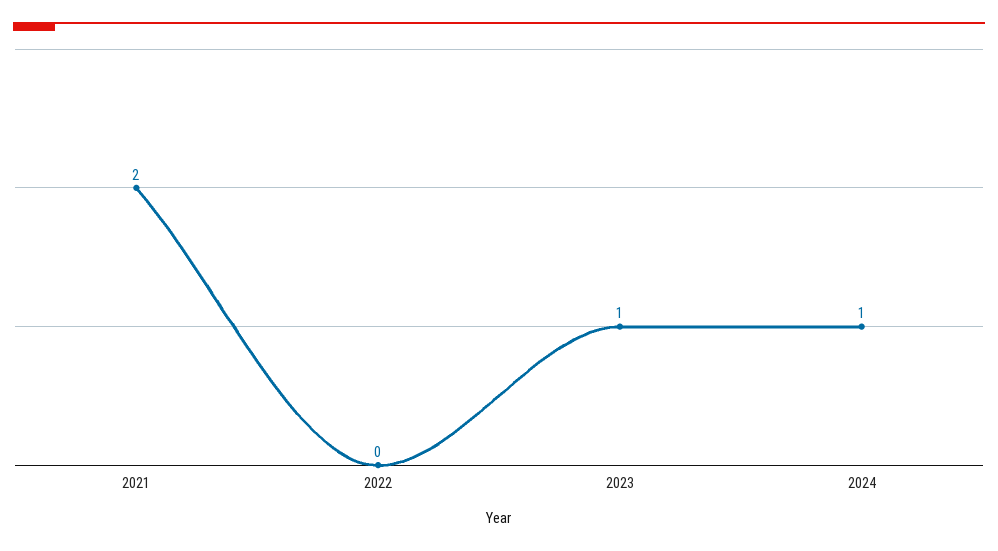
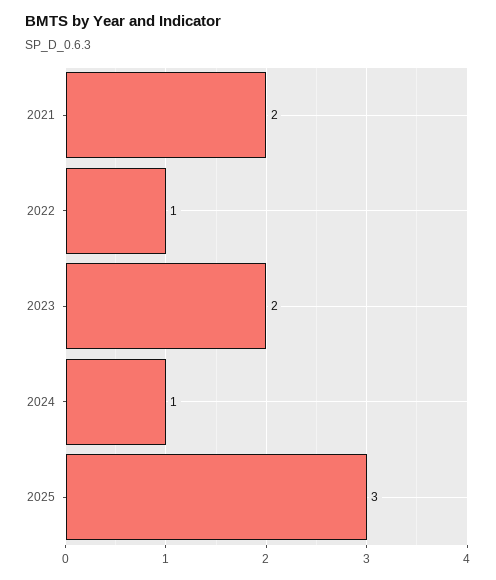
2022: 0 -> 1
2023: 1 -> 2
2025: none -> 3

